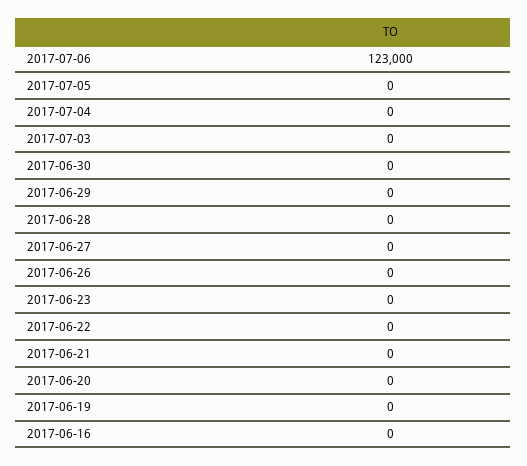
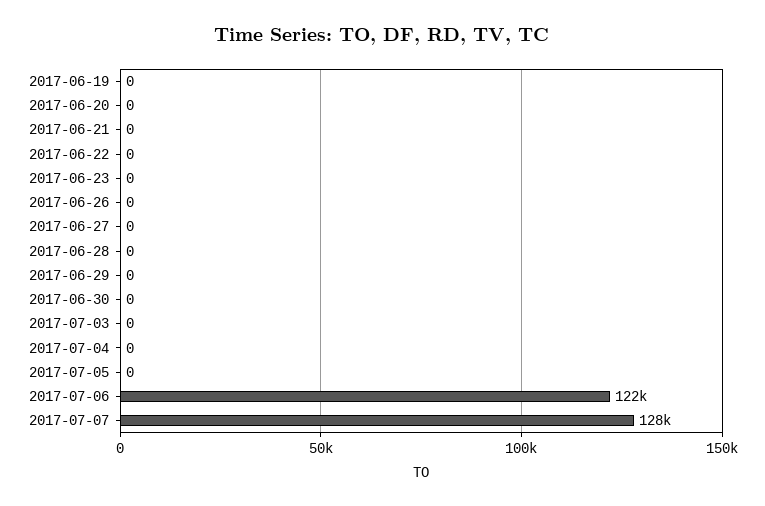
2017-07-06: 123000 -> 122000
2017-06-16: 0 -> none
2017-07-07: none -> 128000

